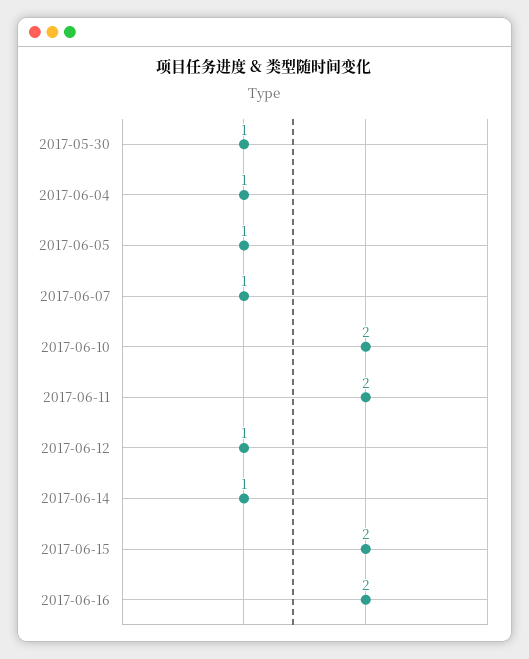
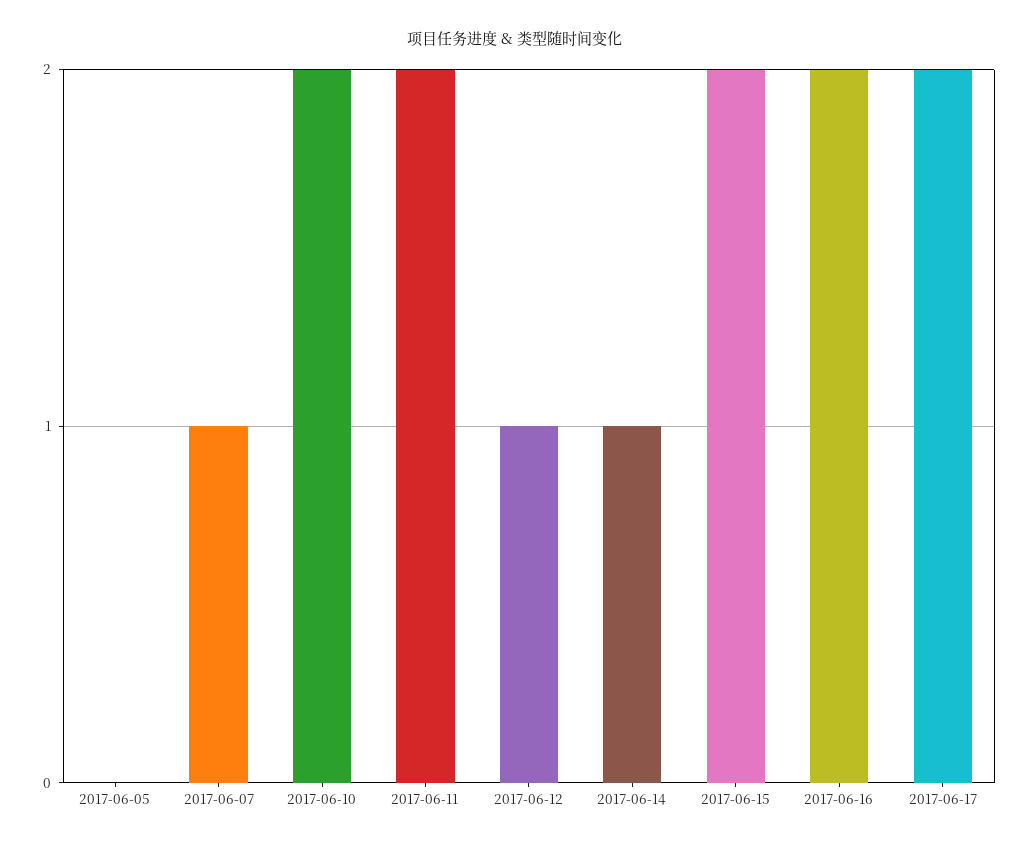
2017-05-30: 1 -> none
2017-06-04: 1 -> none
2017-06-05: 1 -> 0
2017-06-17: none -> 2

